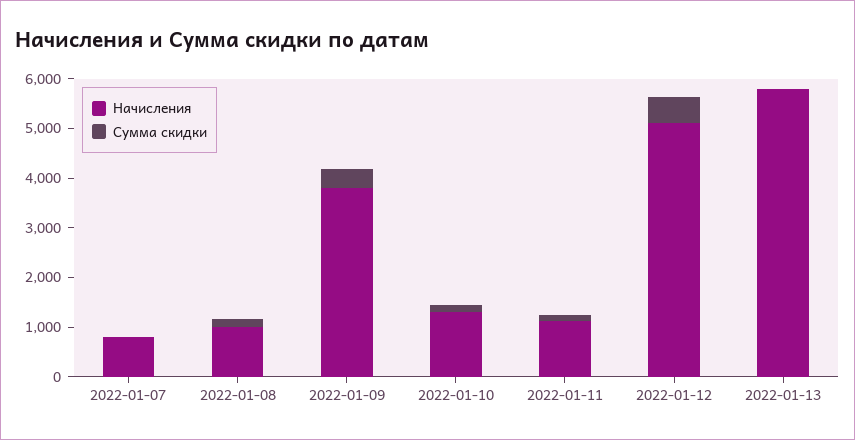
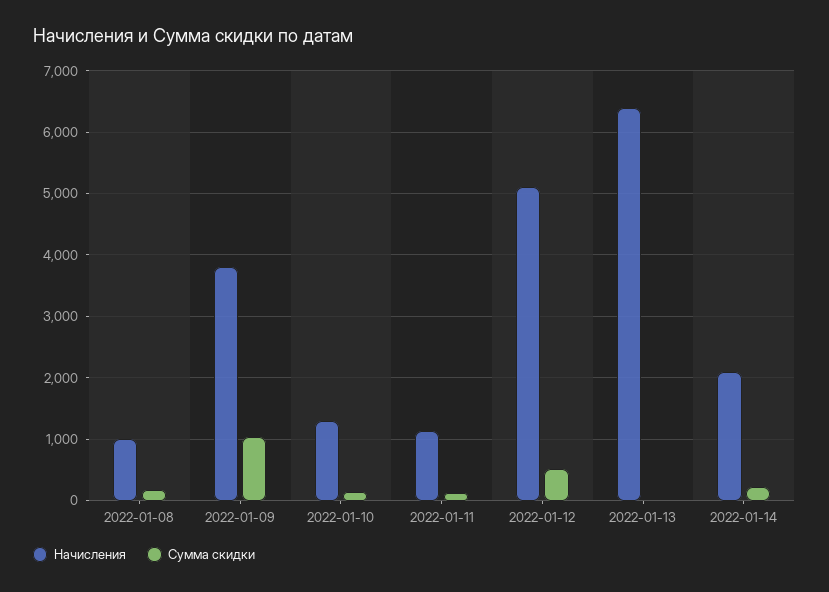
Начисления, 2022-01-07: 800 -> none
Сумма скидки, 2022-01-07: 0 -> none
Сумма скидки, 2022-01-09: 400 -> 1000
Начисления, 2022-01-13: 5800 -> 6400
Начисления, 2022-01-14: none -> 2100
Сумма скидки, 2022-01-14: none -> 200

